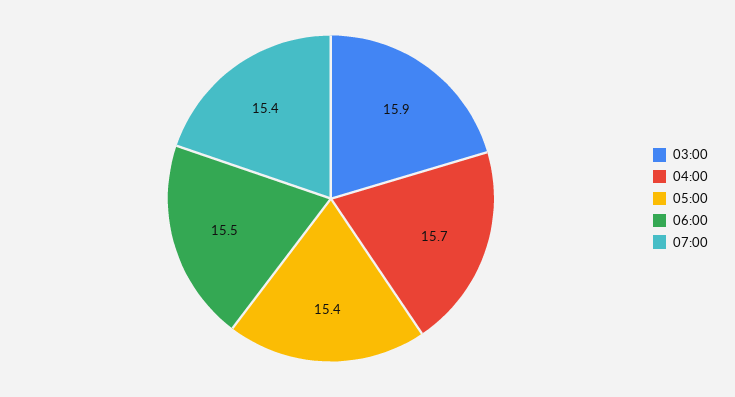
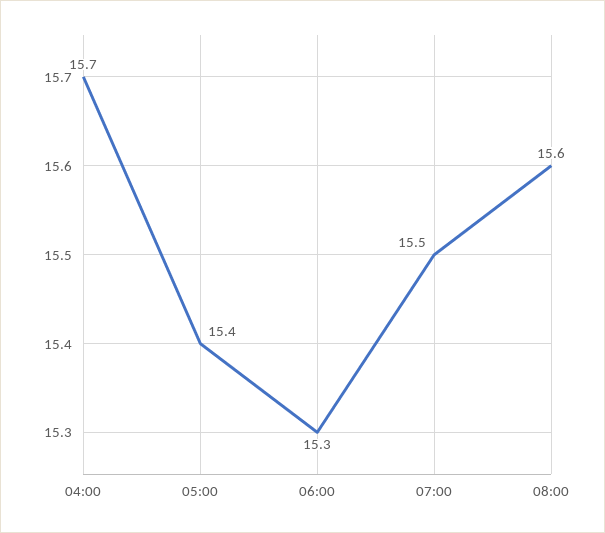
03:00: 15.9 -> none
06:00: 15.5 -> 15.3
07:00: 15.4 -> 15.5
08:00: none -> 15.6

